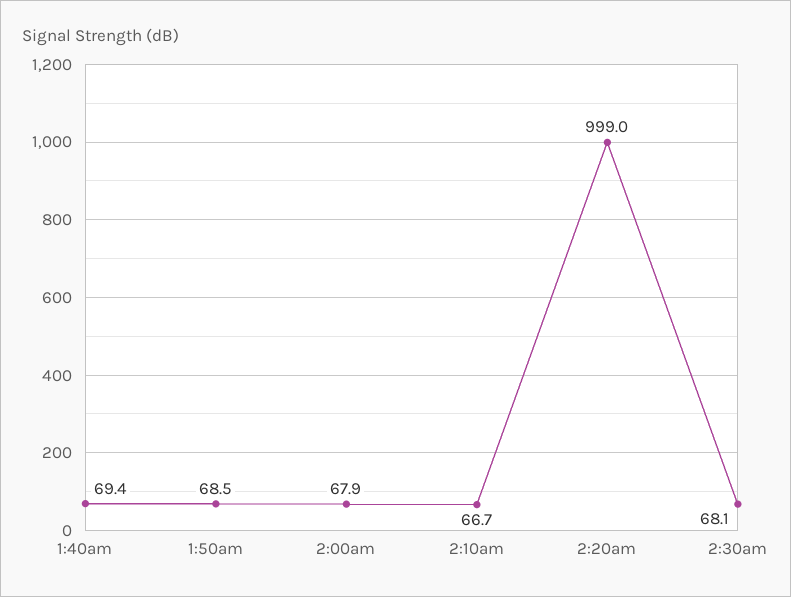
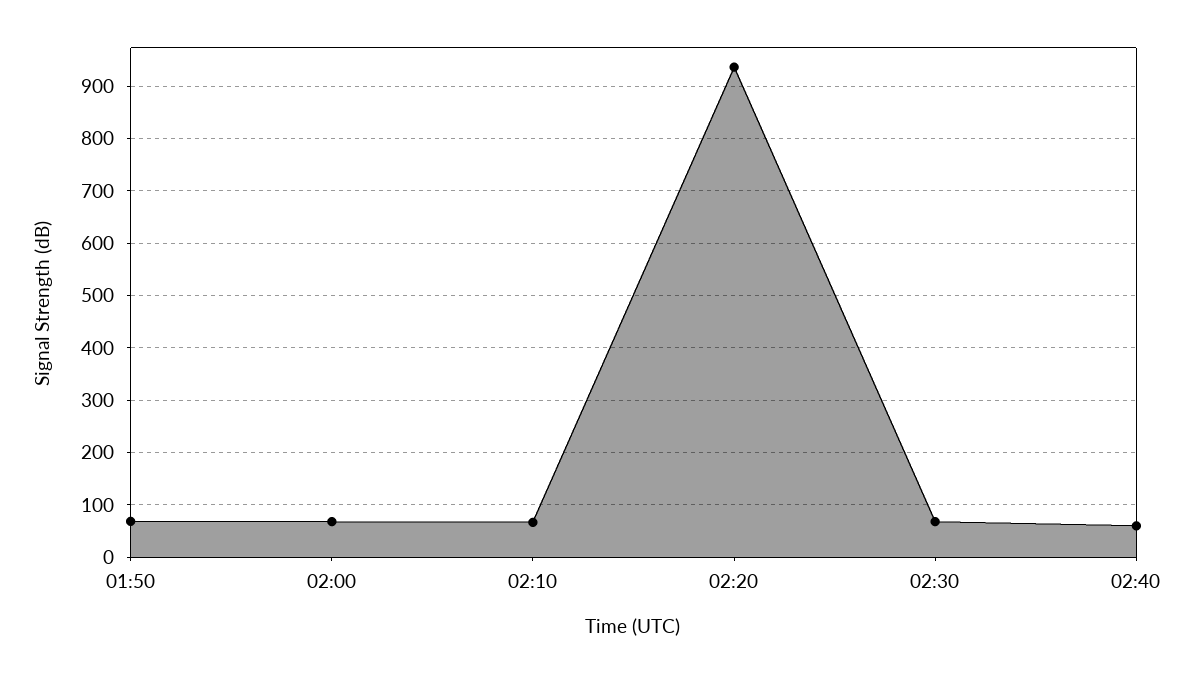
1:40am: 69.4 -> none
2:20am: 999 -> 940
02:40: none -> 60

